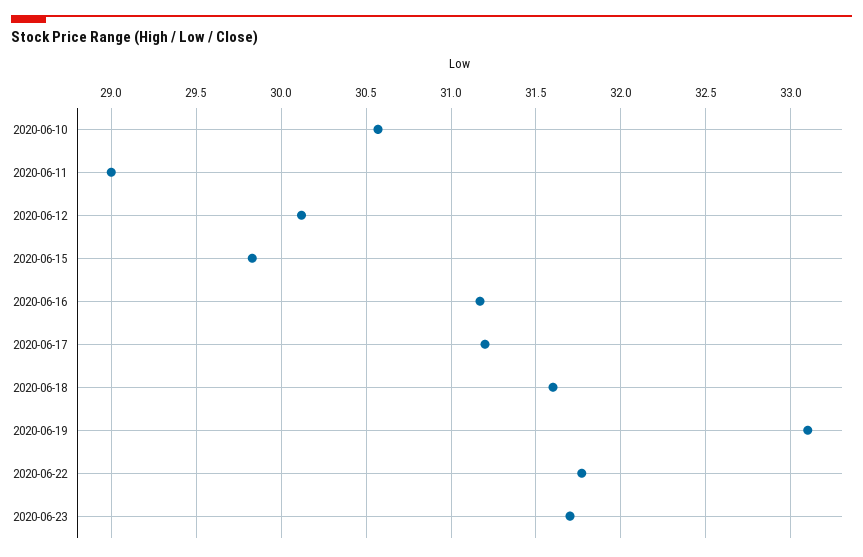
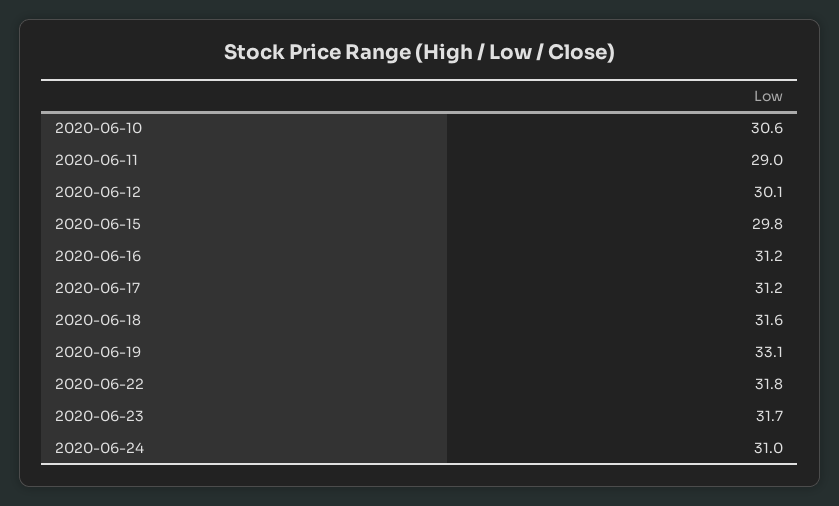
2020-06-24: none -> 31

